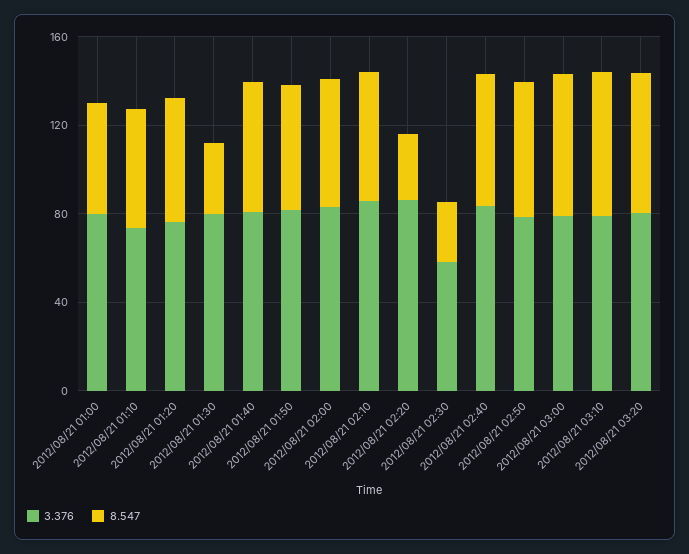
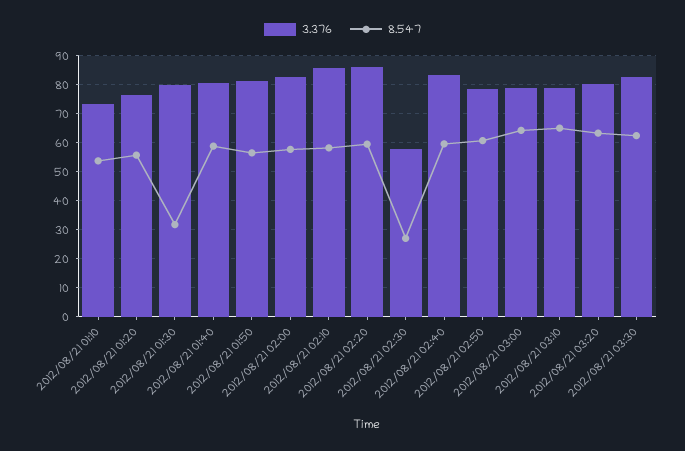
3.376, 2012/08/21 01:00: 80 -> none
8.547, 2012/08/21 01:00: 50 -> none
8.547, 2012/08/21 02:20: 30 -> 60
3.376, 2012/08/21 03:30: none -> 82.5
8.547, 2012/08/21 03:30: none -> 62.5

